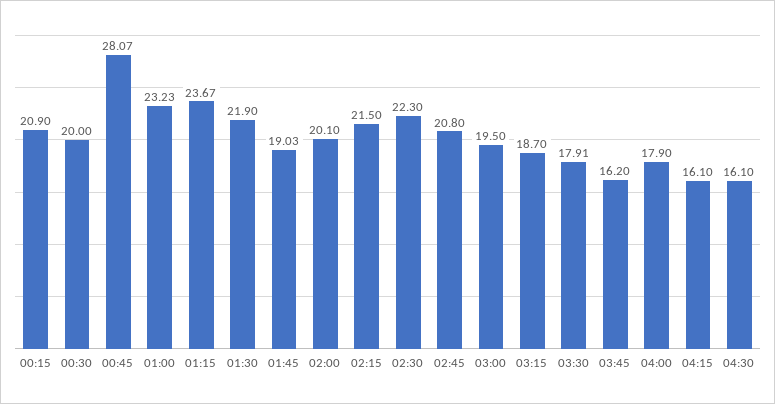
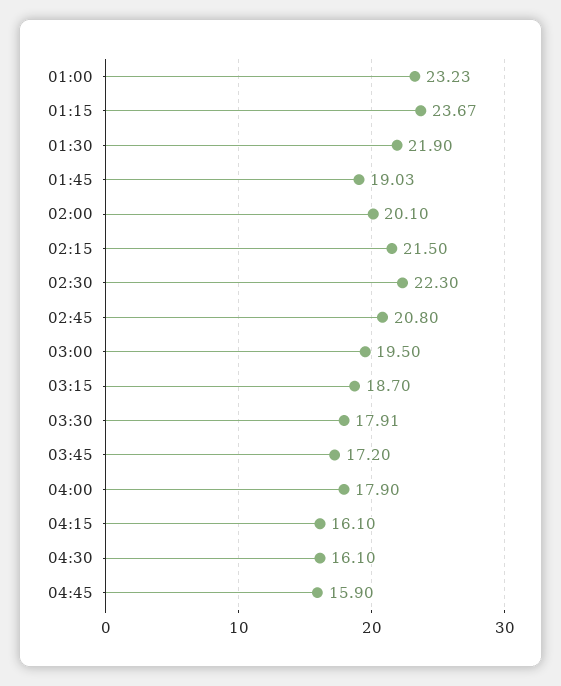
00:15: 20.9 -> none
00:30: 20 -> none
00:45: 28.07 -> none
03:45: 16.2 -> 17.2
04:45: none -> 15.9

